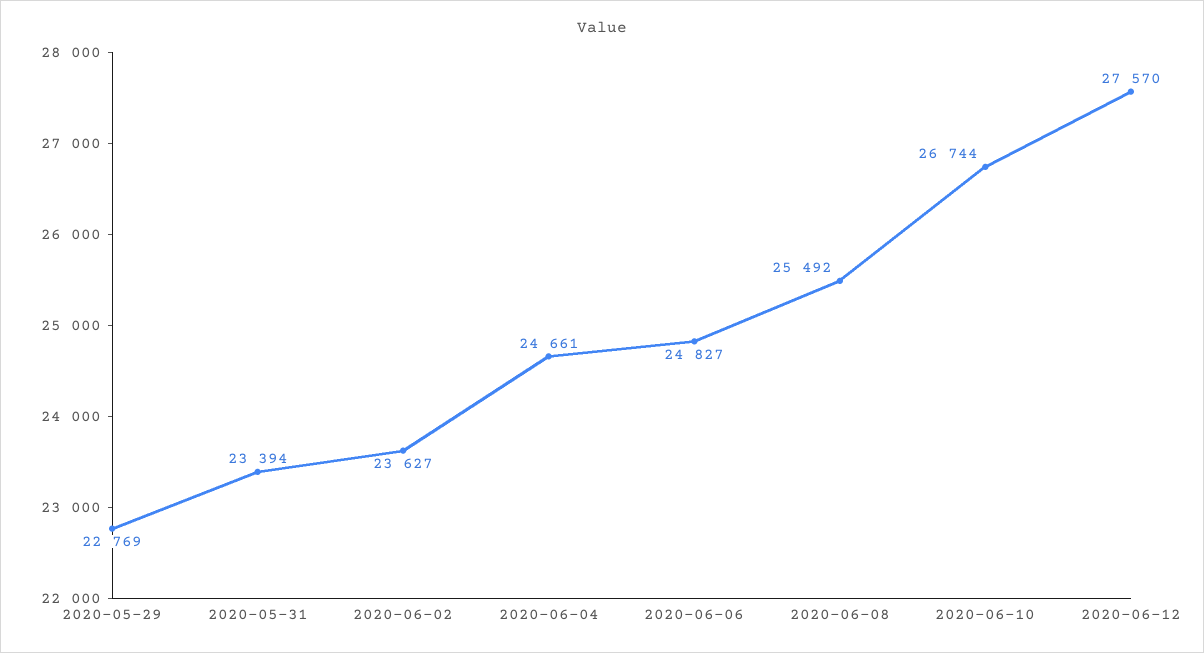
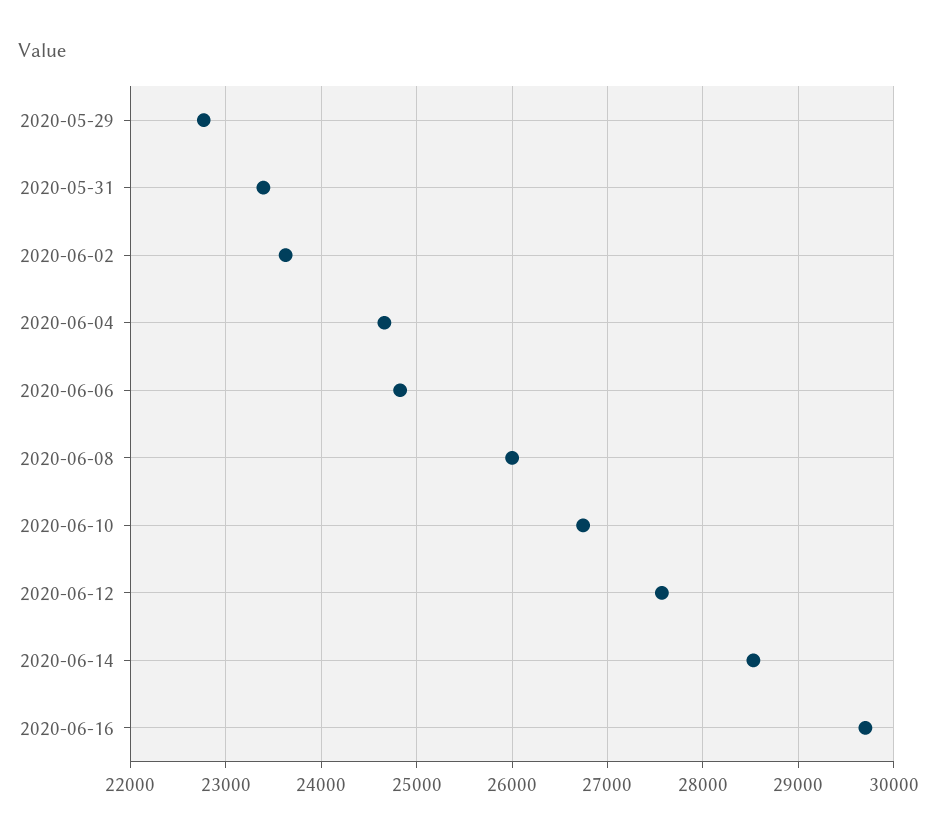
2020-06-08: 25492 -> 26000
2020-06-14: none -> 28500
2020-06-16: none -> 29700

